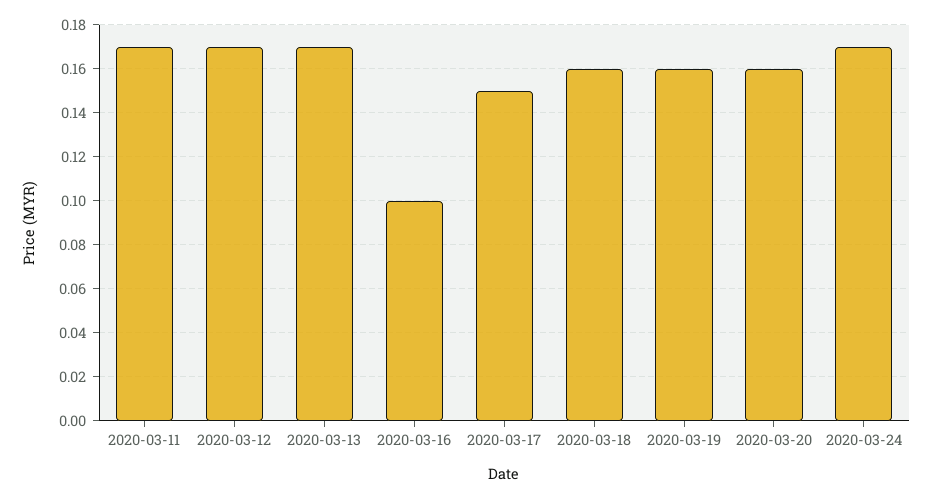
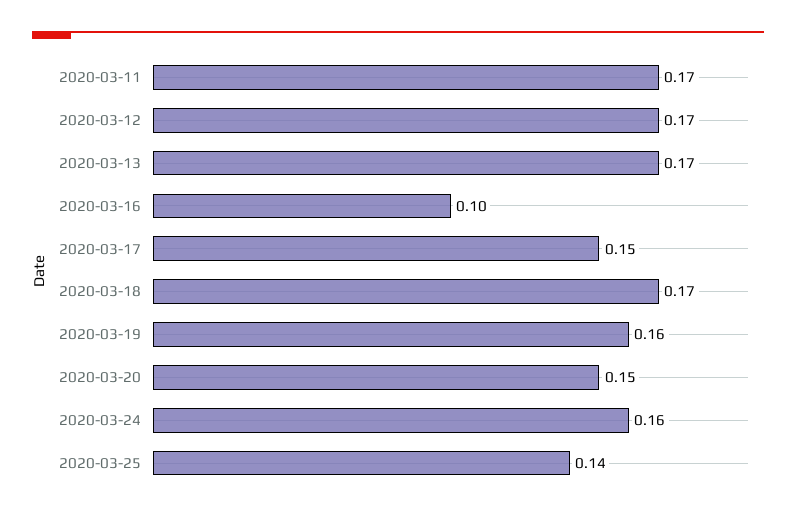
2020-03-18: 0.16 -> 0.17
2020-03-20: 0.16 -> 0.15
2020-03-24: 0.17 -> 0.16
2020-03-25: none -> 0.14

